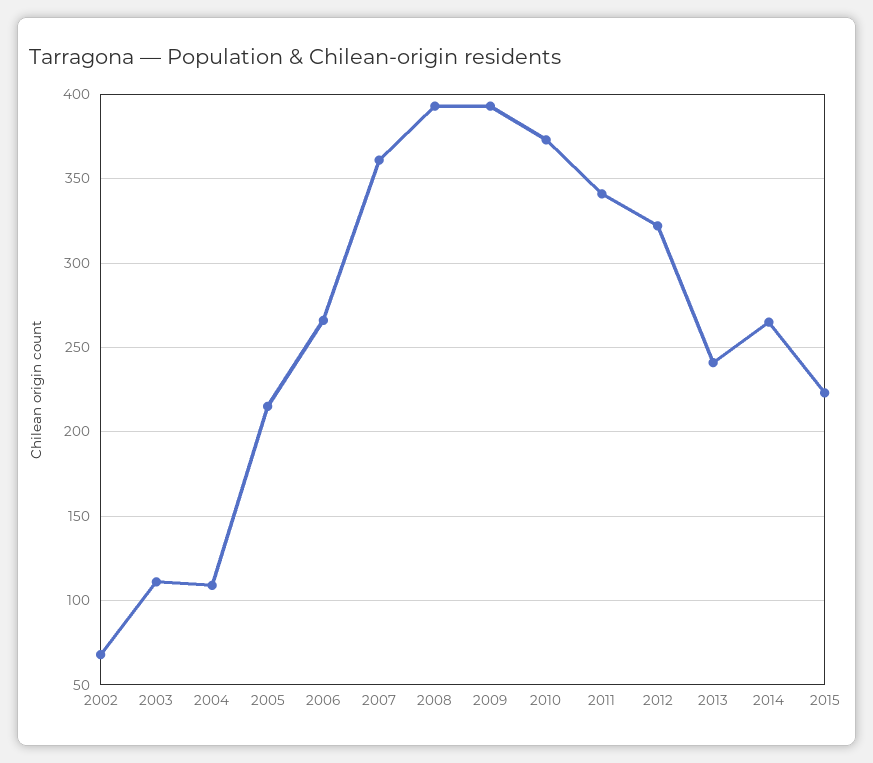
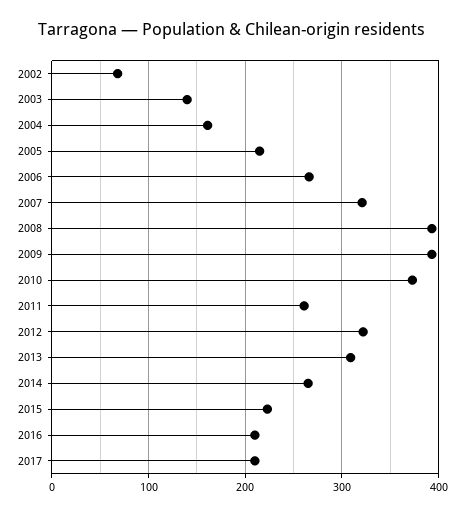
2003: 110 -> 140
2004: 110 -> 160
2007: 360 -> 320
2011: 340 -> 260
2013: 240 -> 310
2016: none -> 210
2017: none -> 210

